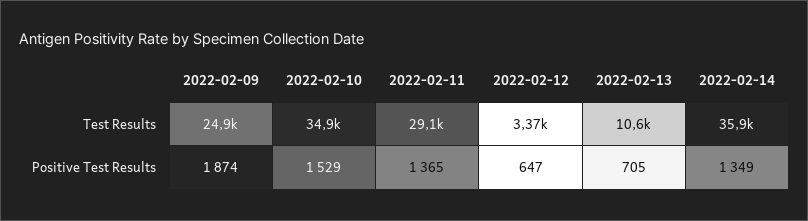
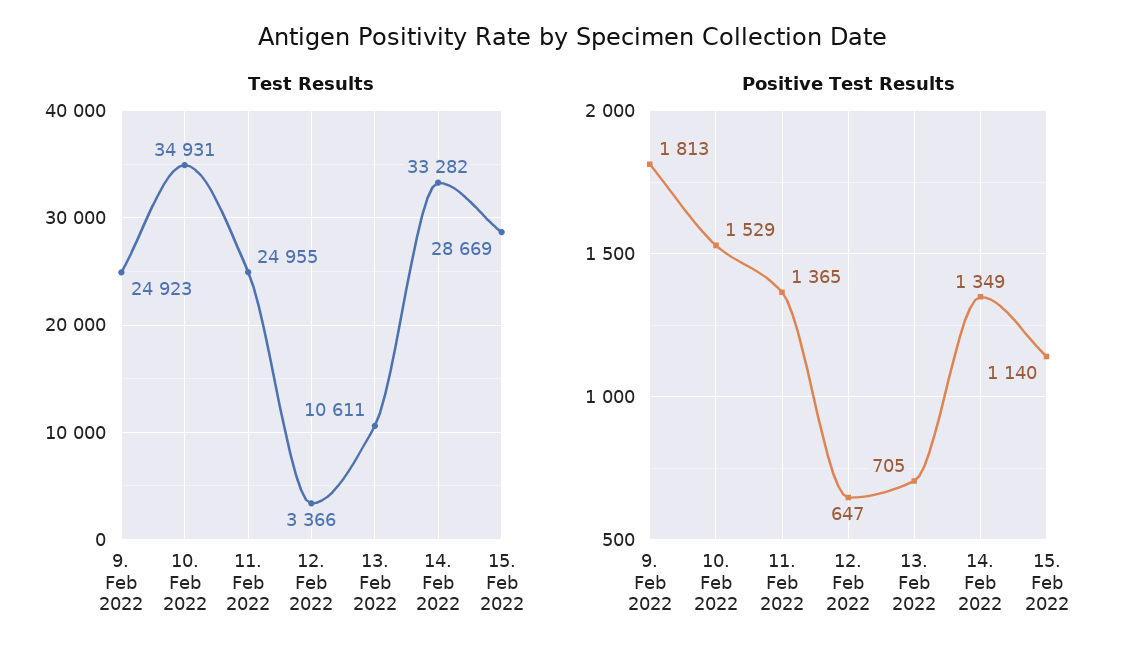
Test Results, 2022-02-11: 29100 -> 24955
Test Results, 2022-02-14: 35900 -> 33282
Positive Test Results, 2022-02-09: 1874 -> 1813
Test Results, 15. Feb 2022: none -> 28669
Positive Test Results, 15. Feb 2022: none -> 1140

